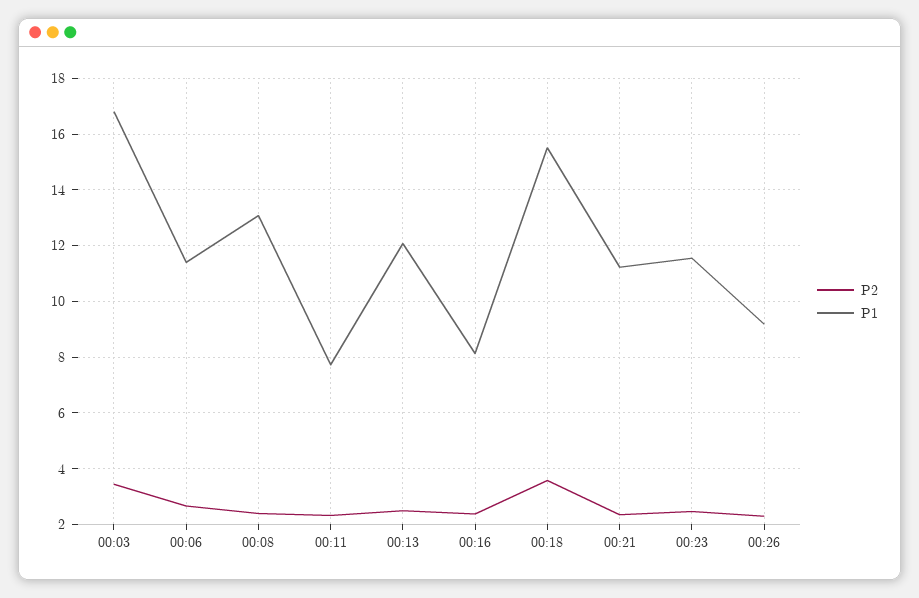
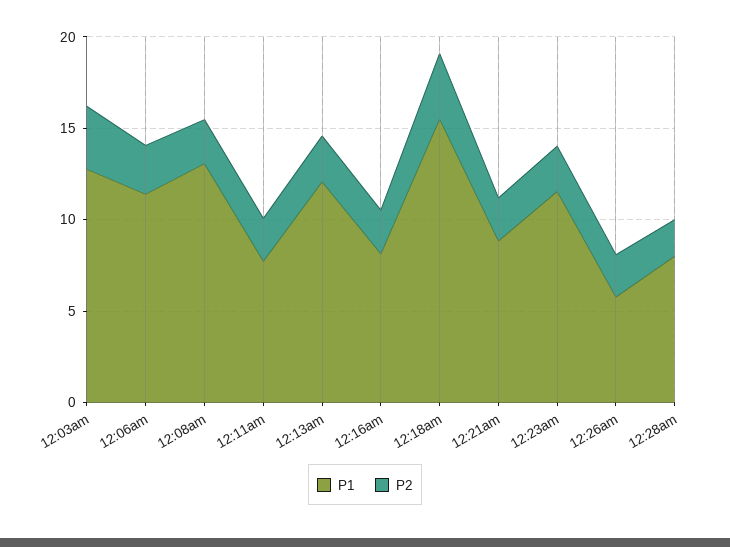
P1, 00:03: 16.75 -> 13
P1, 00:21: 11.25 -> 9
P1, 00:26: 9.25 -> 6
P1, 12:28am: none -> 8
P2, 12:28am: none -> 2

